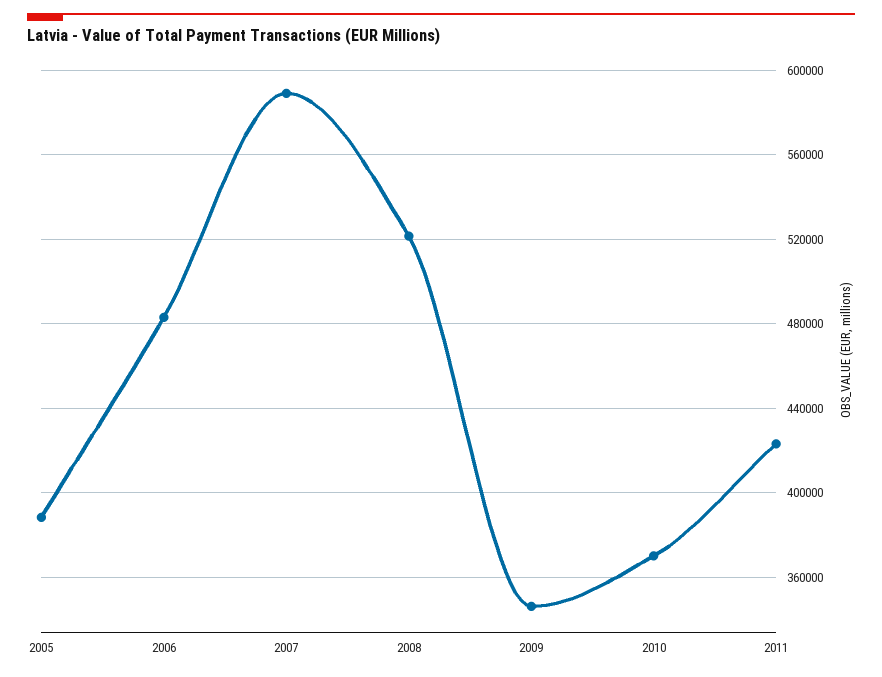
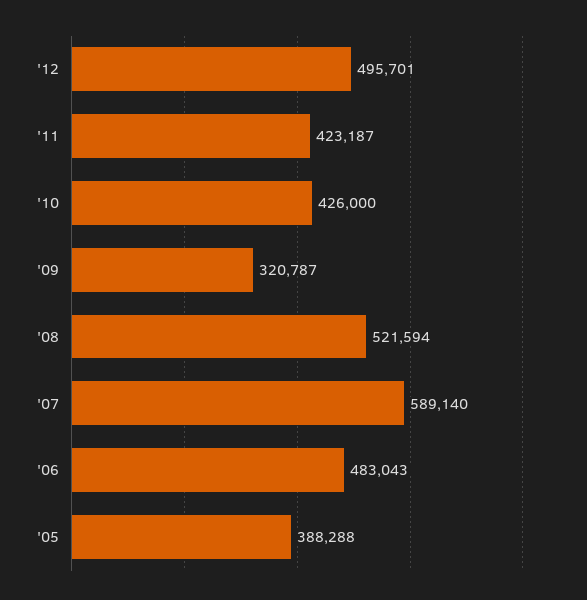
2009: 345000 -> 320787
2010: 370000 -> 426000
'12: none -> 495701

